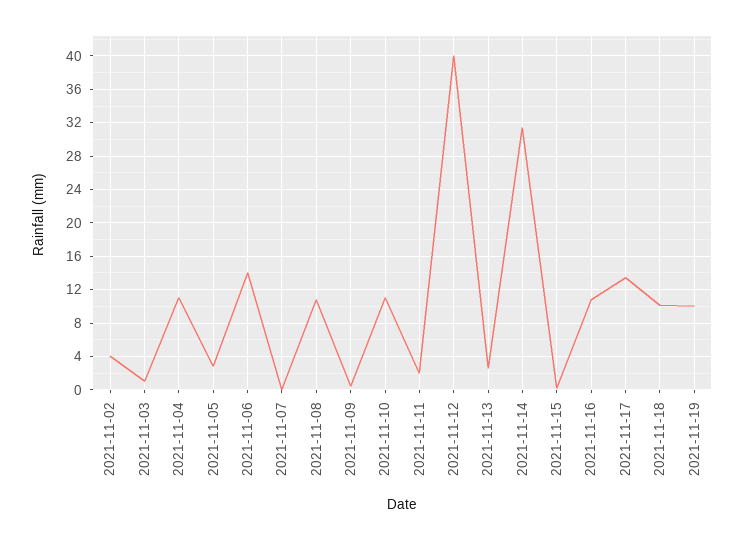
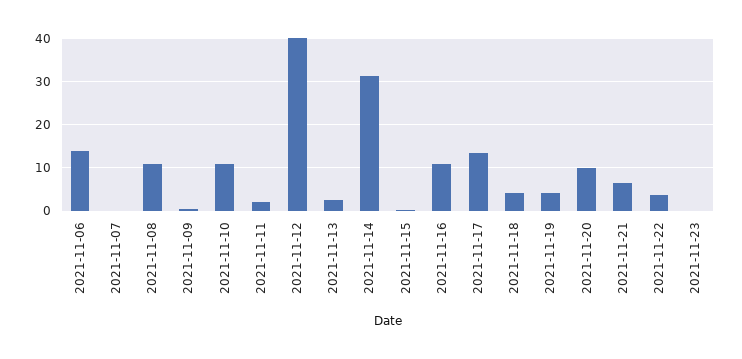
2021-11-02: 4 -> none
2021-11-03: 1 -> none
2021-11-04: 11 -> none
2021-11-05: 3 -> none
2021-11-18: 10 -> 4
2021-11-19: 10 -> 4
2021-11-20: none -> 10
2021-11-21: none -> 6
2021-11-22: none -> 4
2021-11-23: none -> 0

